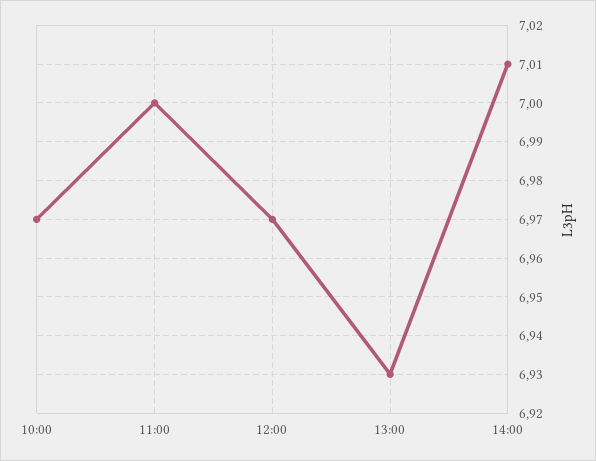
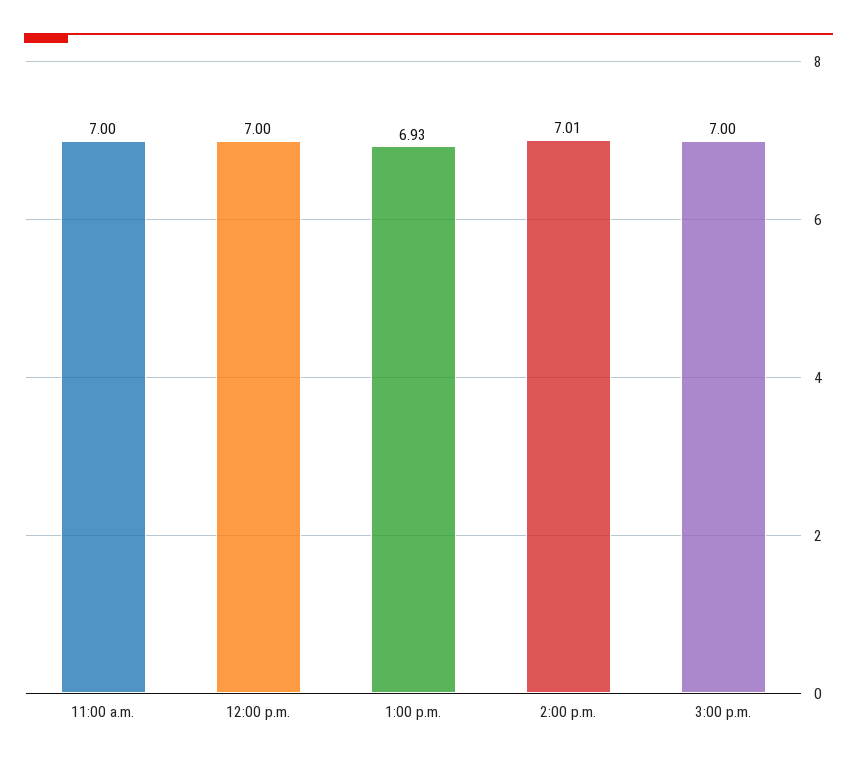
10:00: 6.97 -> none
12:00: 6.97 -> 7
3:00 p.m.: none -> 7

